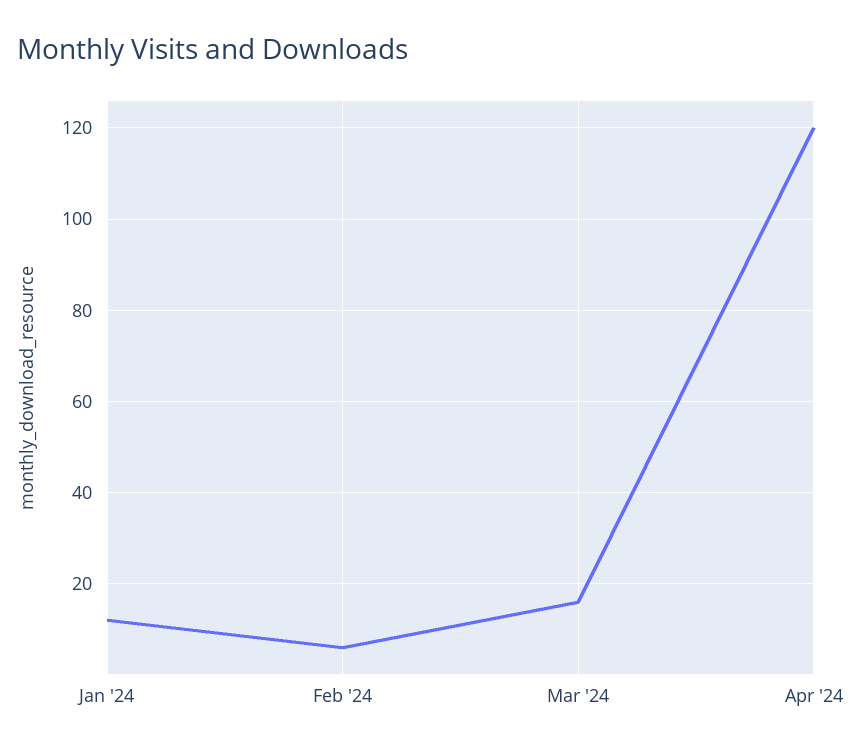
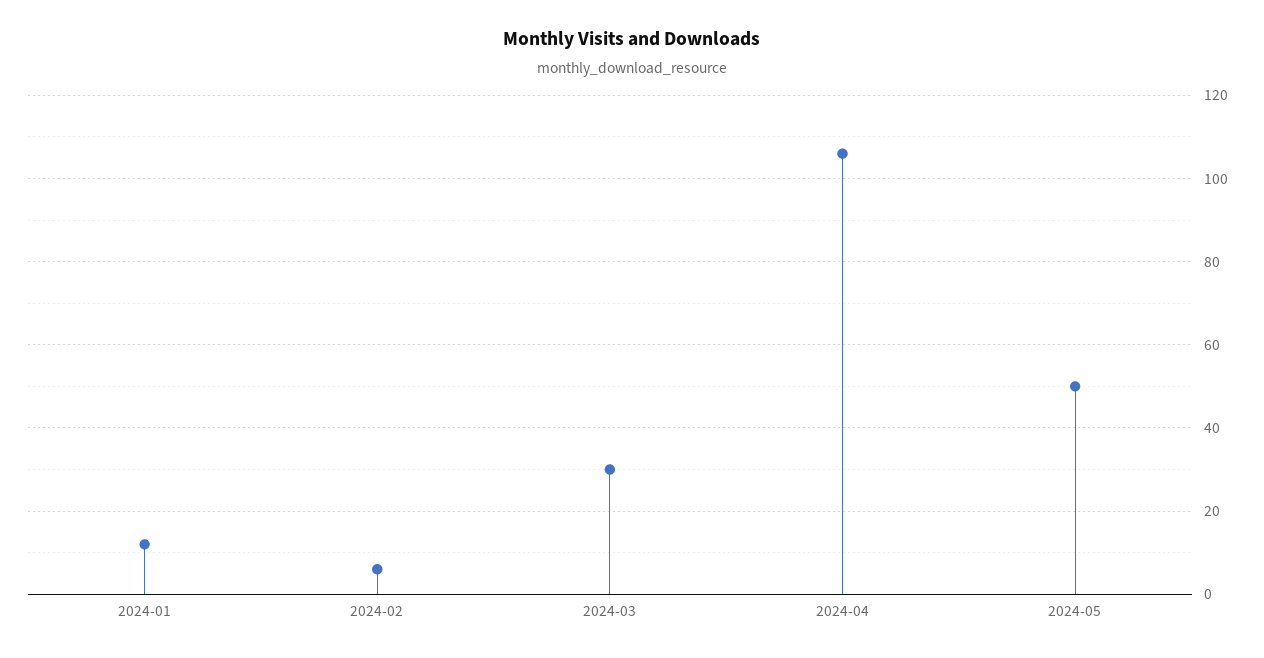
Mar '24: 15 -> 30
Apr '24: 120 -> 105
2024-05: none -> 50

